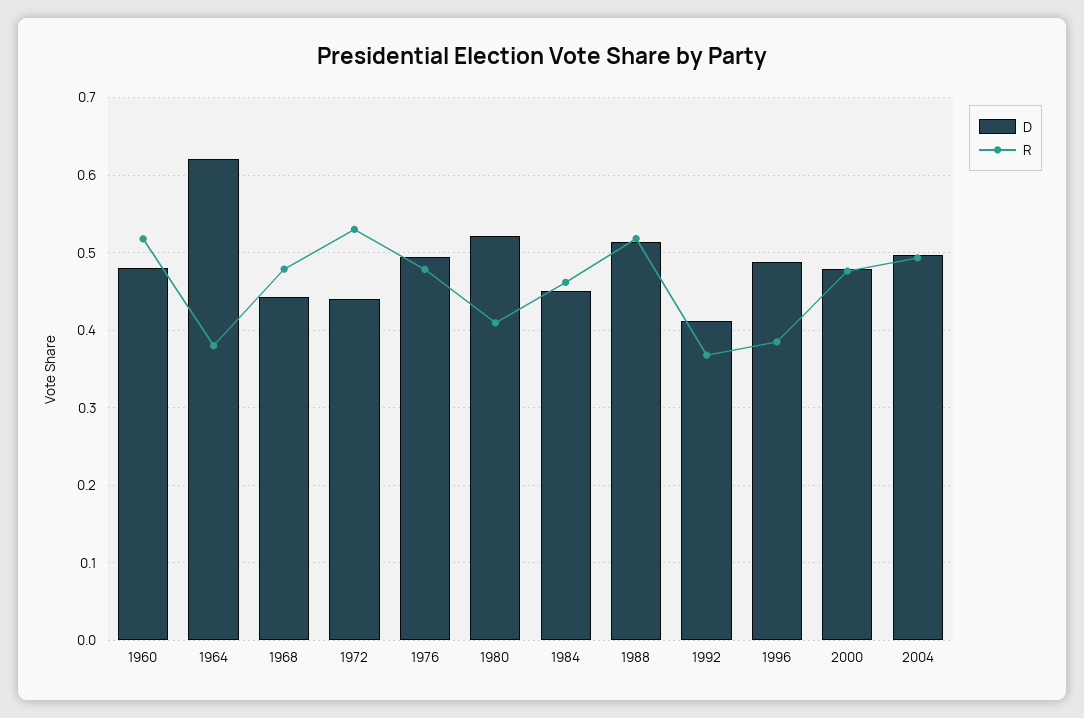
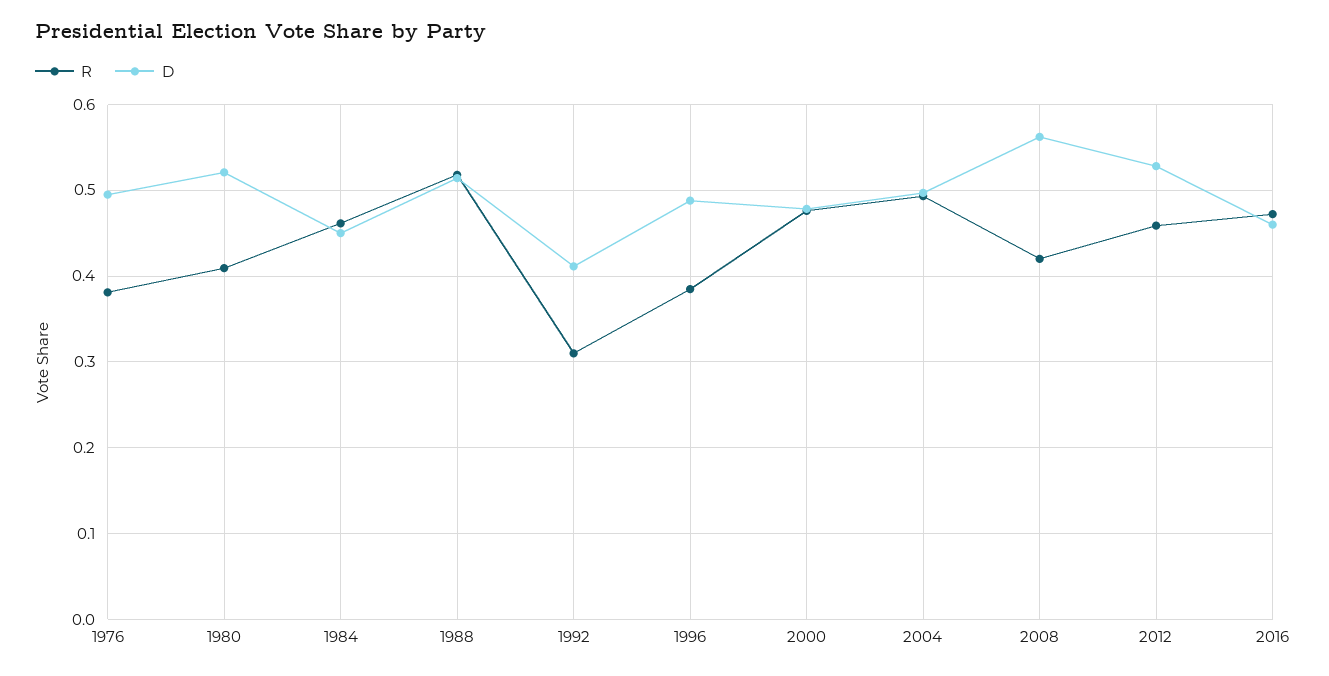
D, 1960: 0.48 -> none
R, 1960: 0.52 -> none
D, 1964: 0.62 -> none
R, 1964: 0.38 -> none
D, 1968: 0.44 -> none
R, 1968: 0.48 -> none
D, 1972: 0.44 -> none
R, 1972: 0.53 -> none
R, 1976: 0.48 -> 0.38
R, 1992: 0.37 -> 0.31
R, 2008: none -> 0.42
D, 2008: none -> 0.56
R, 2012: none -> 0.46
D, 2012: none -> 0.53
R, 2016: none -> 0.47
D, 2016: none -> 0.46

